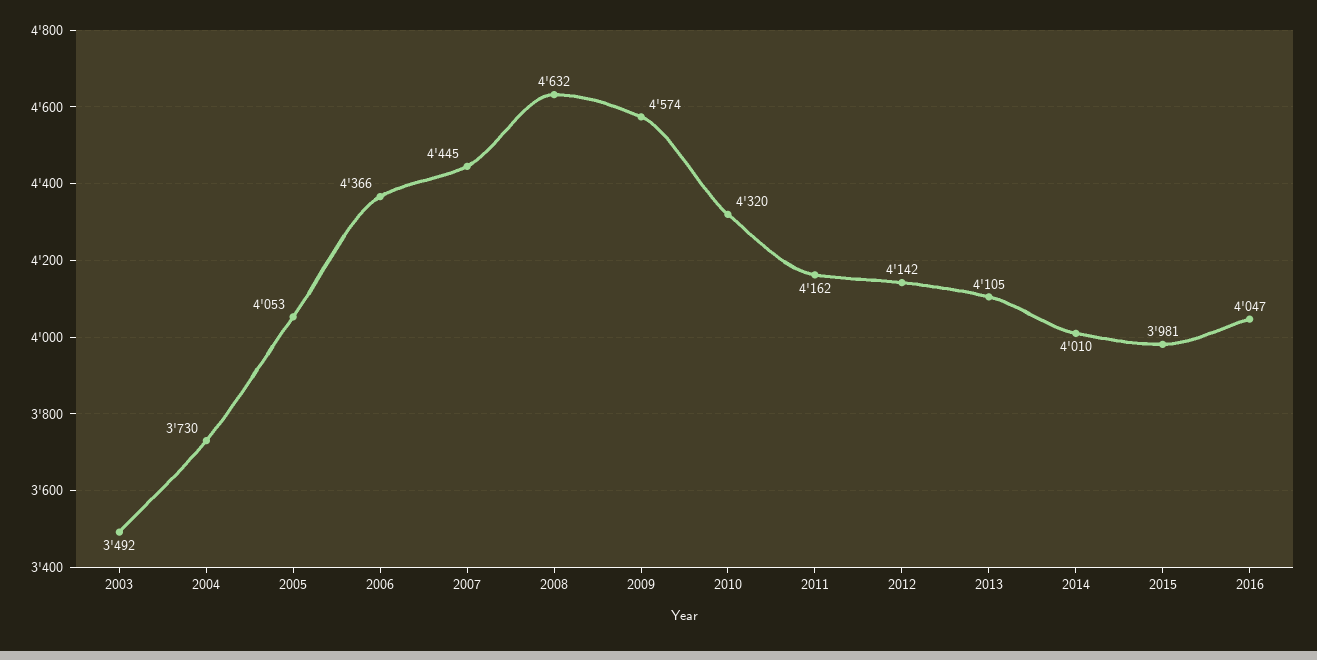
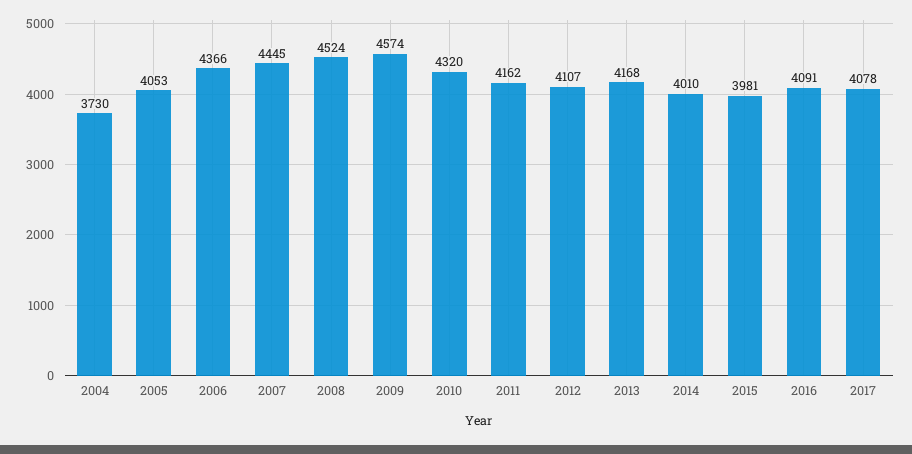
2003: 3492 -> none
2008: 4632 -> 4524
2012: 4142 -> 4107
2013: 4105 -> 4168
2016: 4047 -> 4091
2017: none -> 4078

